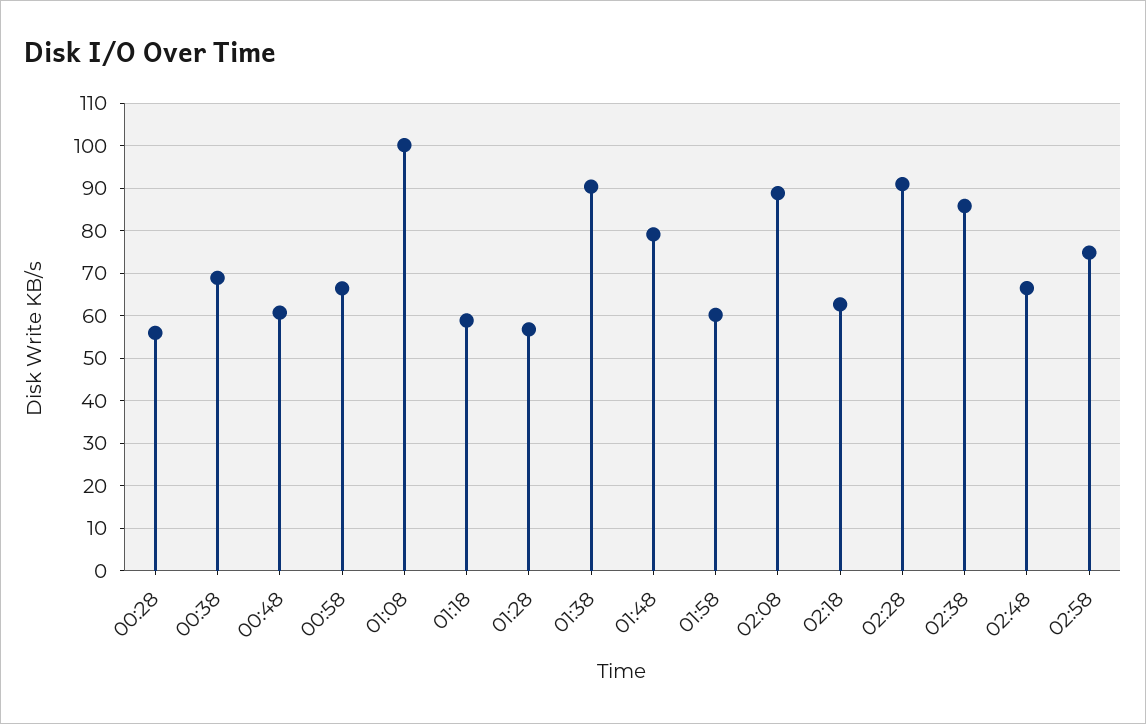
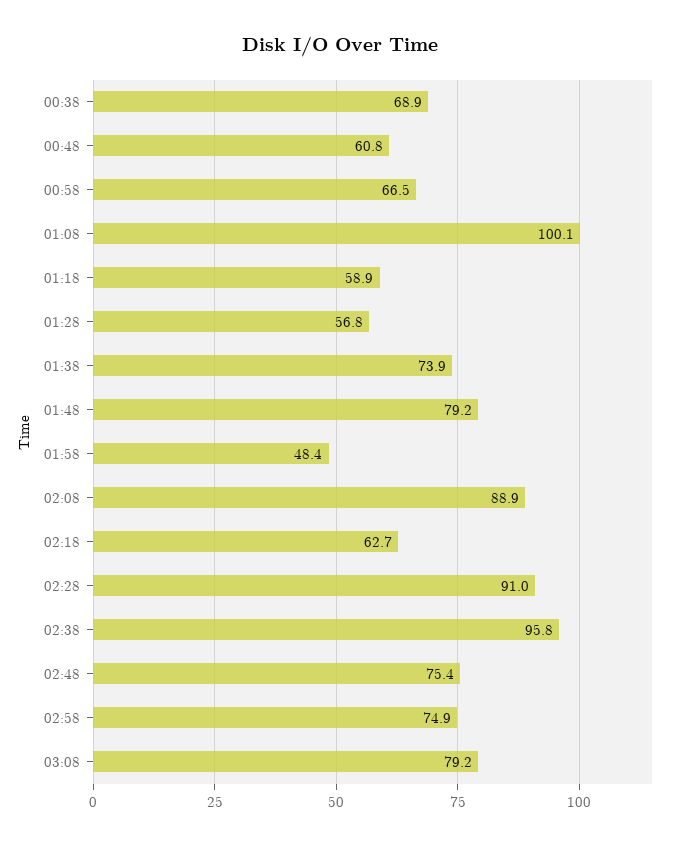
00:28: 56 -> none
01:38: 90 -> 73.9
01:58: 60 -> 48.4
02:38: 86 -> 95.8
02:48: 66 -> 75.4
03:08: none -> 79.2

